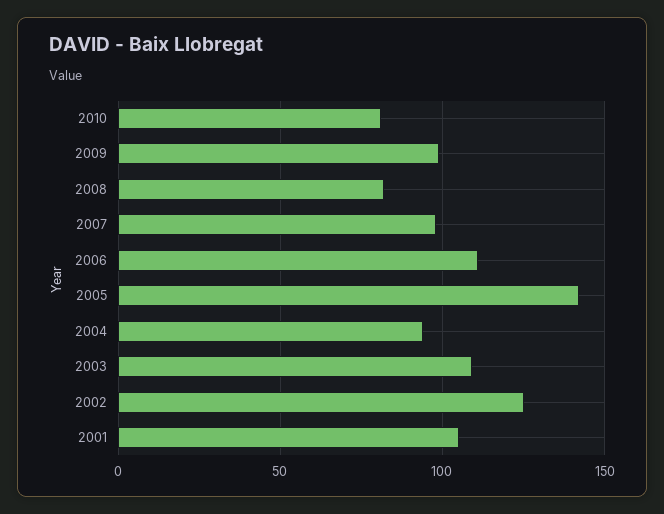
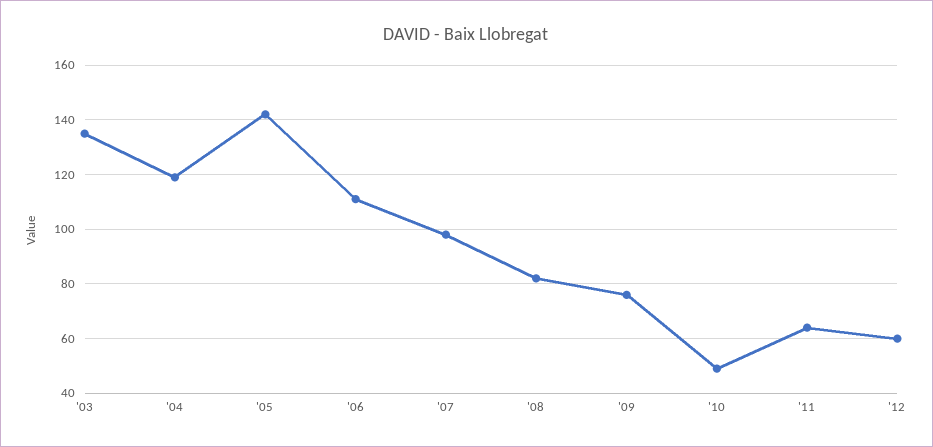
2010: 80 -> 50
2009: 100 -> 75
2004: 95 -> 120
2003: 110 -> 135
2002: 125 -> none
2001: 105 -> none
'11: none -> 65
'12: none -> 60

